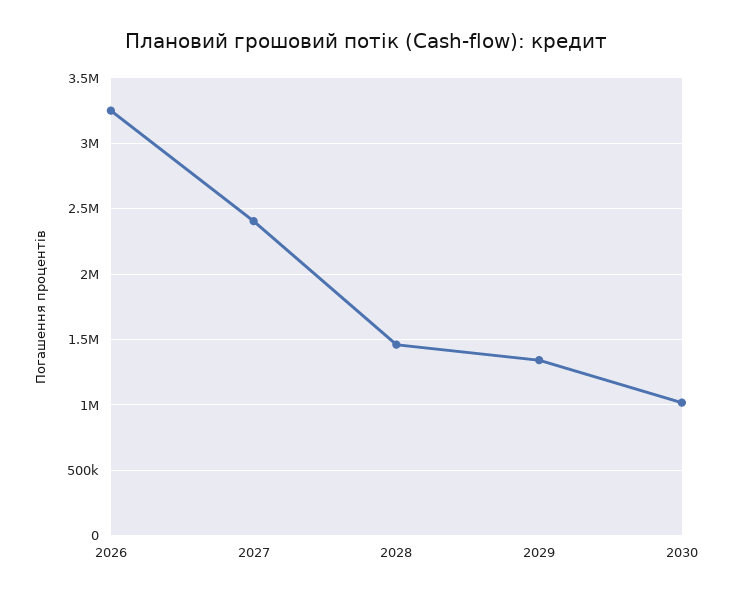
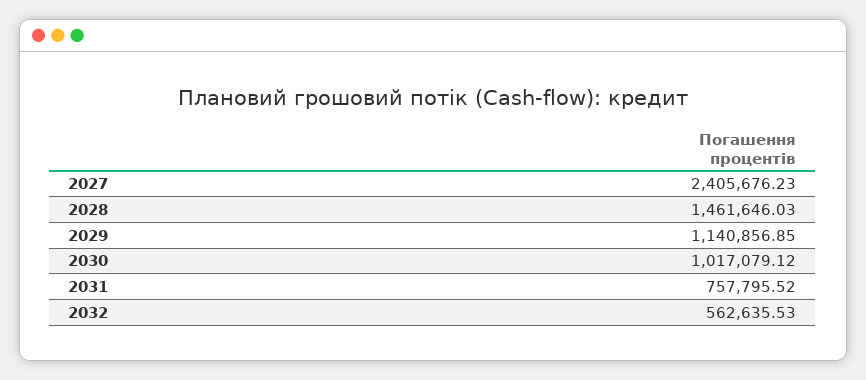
2026: 3250000 -> none
2029: 1350000 -> 1140856.85
2031: none -> 757795.52
2032: none -> 562635.53

